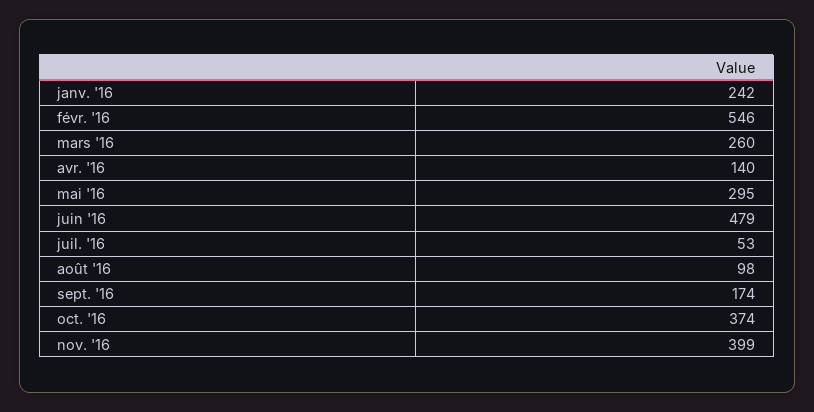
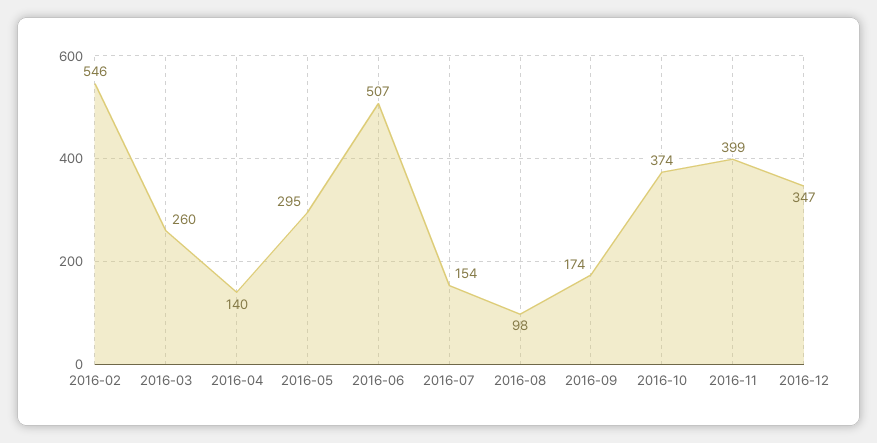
janv. '16: 242 -> none
juin '16: 479 -> 507
juil. '16: 53 -> 154
2016-12: none -> 347

